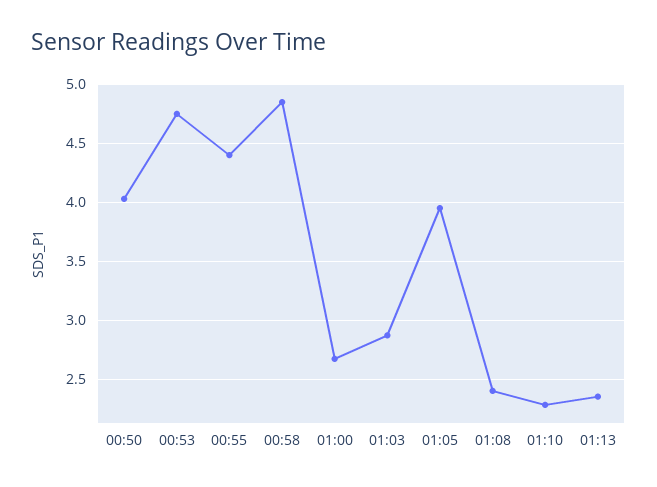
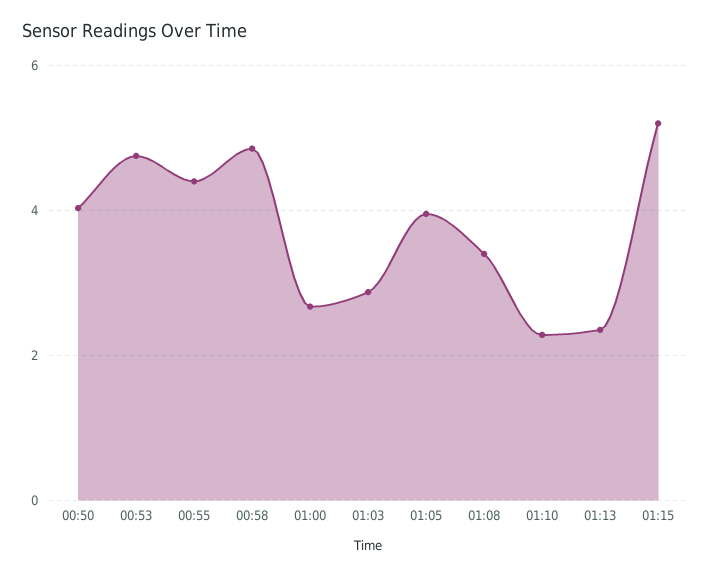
01:08: 2.4 -> 3.4
01:15: none -> 5.2

